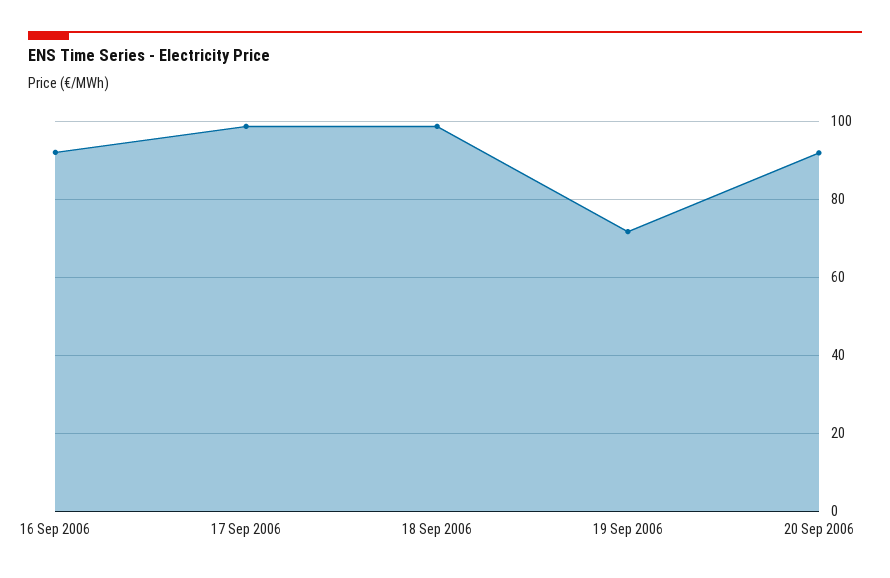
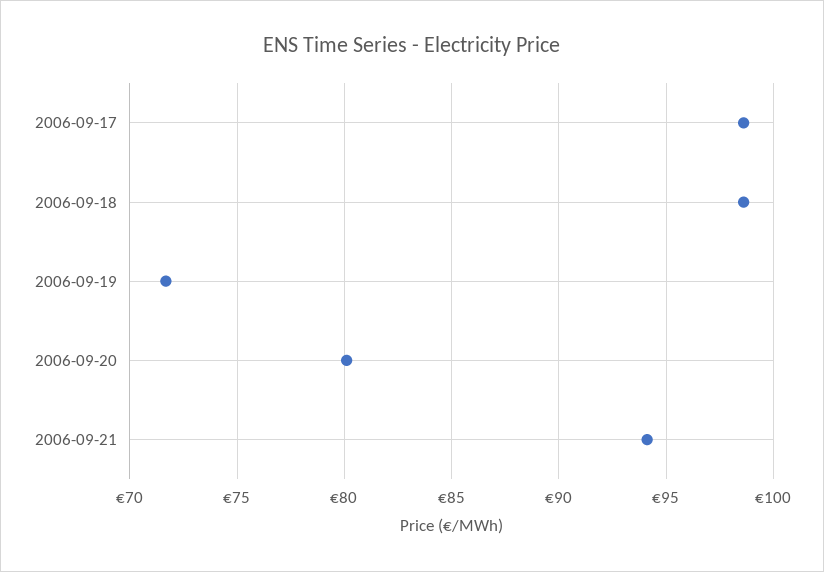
16 Sep 2006: 92 -> none
20 Sep 2006: 92 -> 80
2006-09-21: none -> 94

